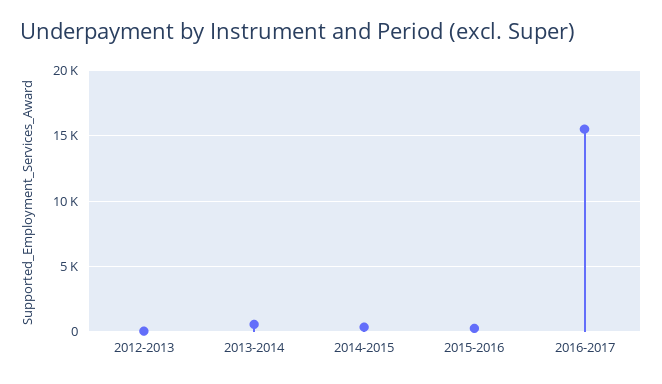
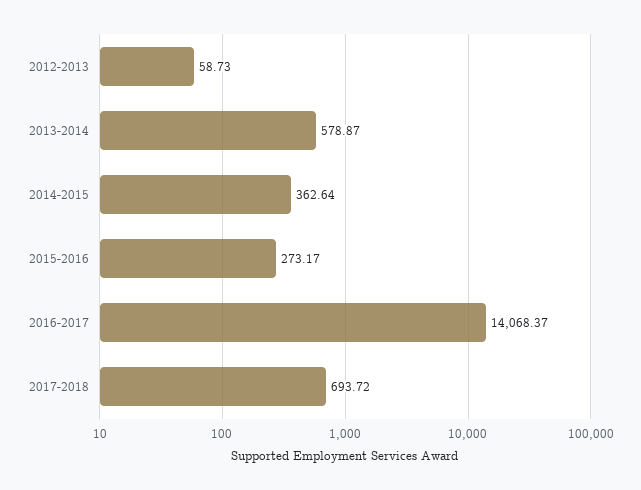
2016-2017: 15500 -> 14068.37
2017-2018: none -> 693.72

